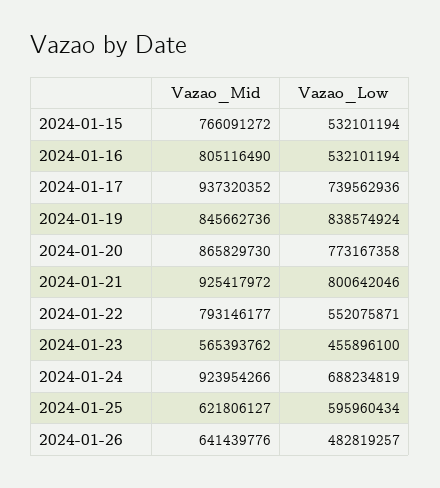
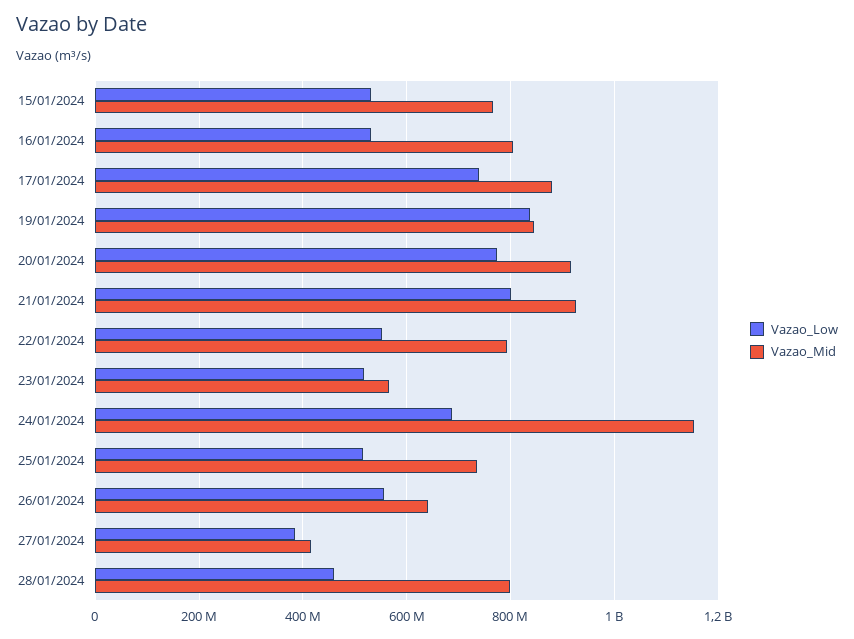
Vazao_Mid, 2024-01-17: 937320352 -> 880000000
Vazao_Mid, 2024-01-20: 865829730 -> 920000000
Vazao_Low, 2024-01-23: 455896100 -> 520000000
Vazao_Mid, 2024-01-24: 923954266 -> 1160000000
Vazao_Mid, 2024-01-25: 621806127 -> 740000000
Vazao_Low, 2024-01-25: 595960434 -> 520000000
Vazao_Low, 2024-01-26: 482819257 -> 560000000
Vazao_Low, 27/01/2024: none -> 380000000
Vazao_Mid, 27/01/2024: none -> 420000000
Vazao_Low, 28/01/2024: none -> 460000000
Vazao_Mid, 28/01/2024: none -> 800000000

